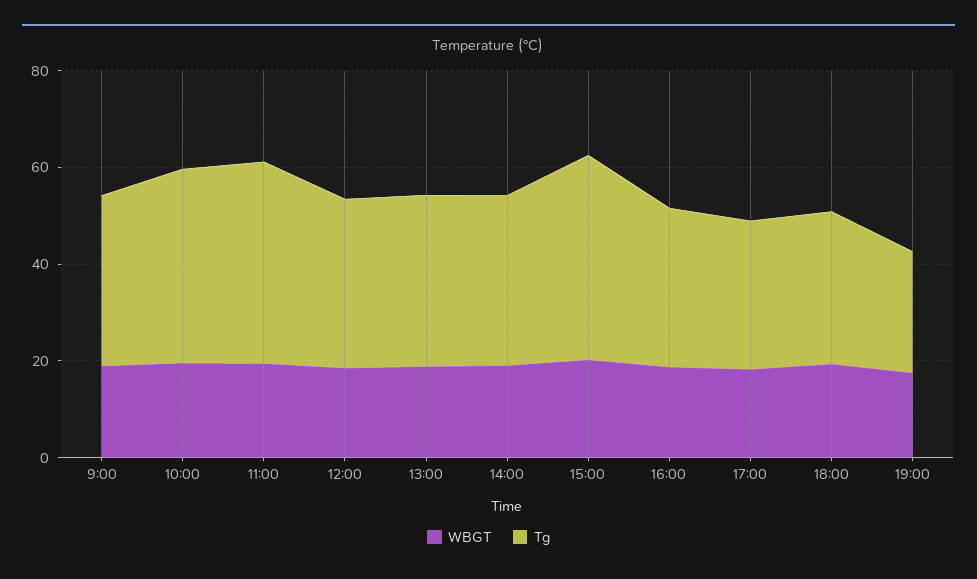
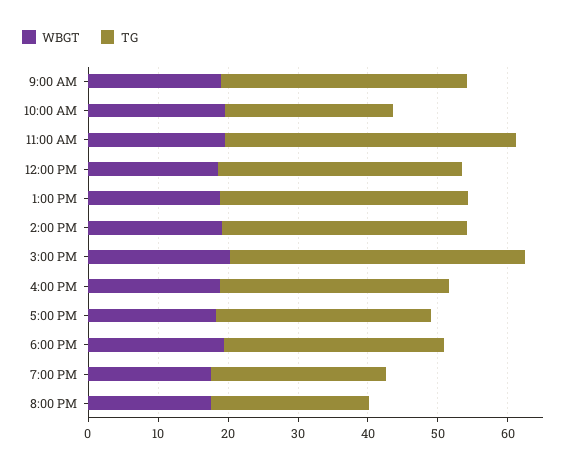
Tg, 10:00: 40 -> 24
WBGT, 8:00 PM: none -> 18
Tg, 8:00 PM: none -> 22

